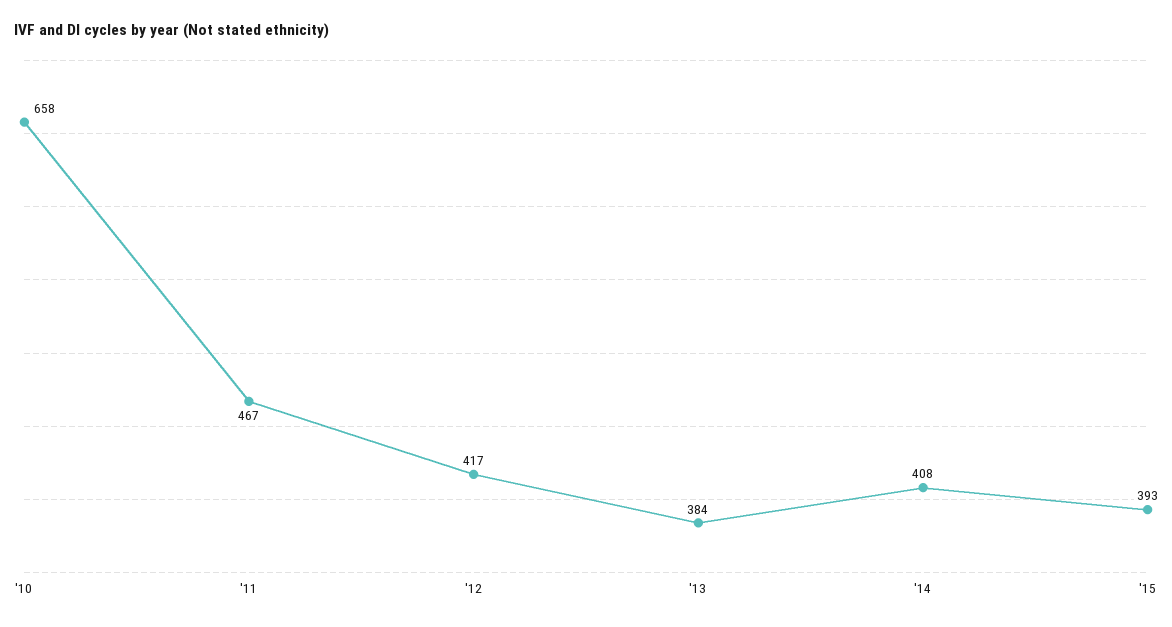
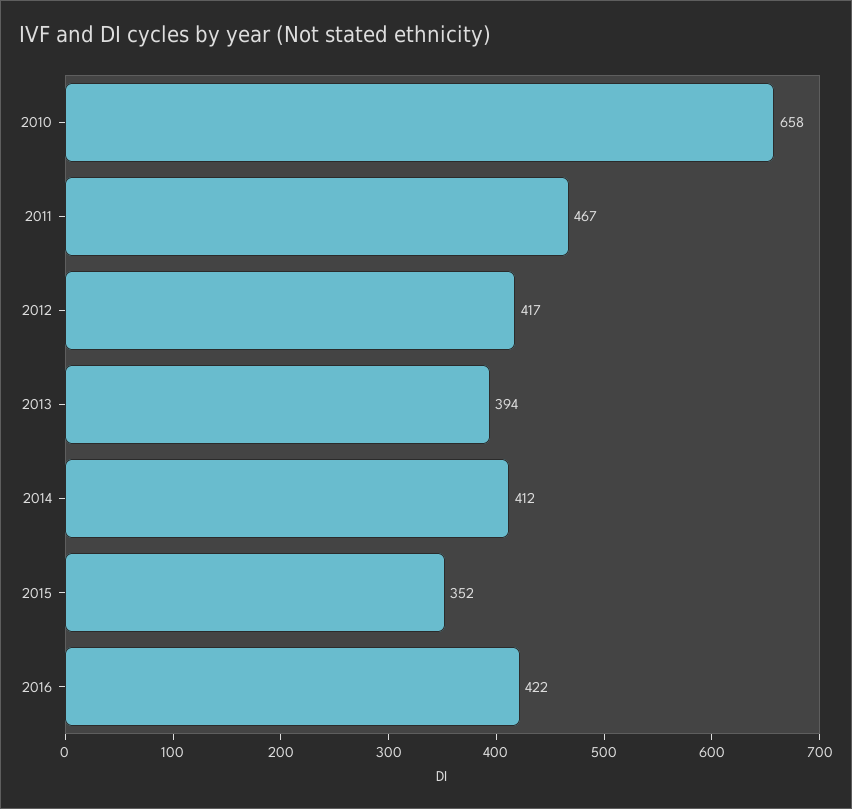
'13: 384 -> 394
'14: 408 -> 412
'15: 393 -> 352
2016: none -> 422

